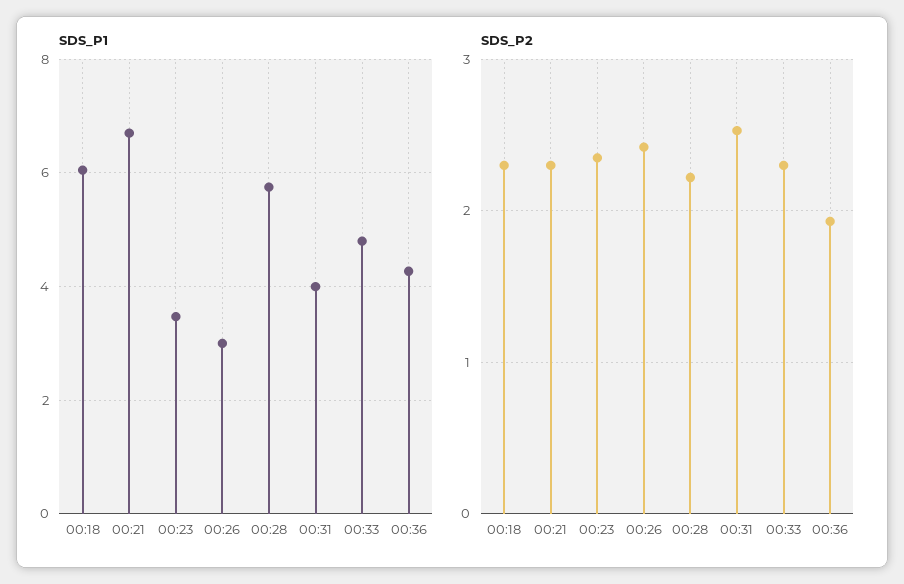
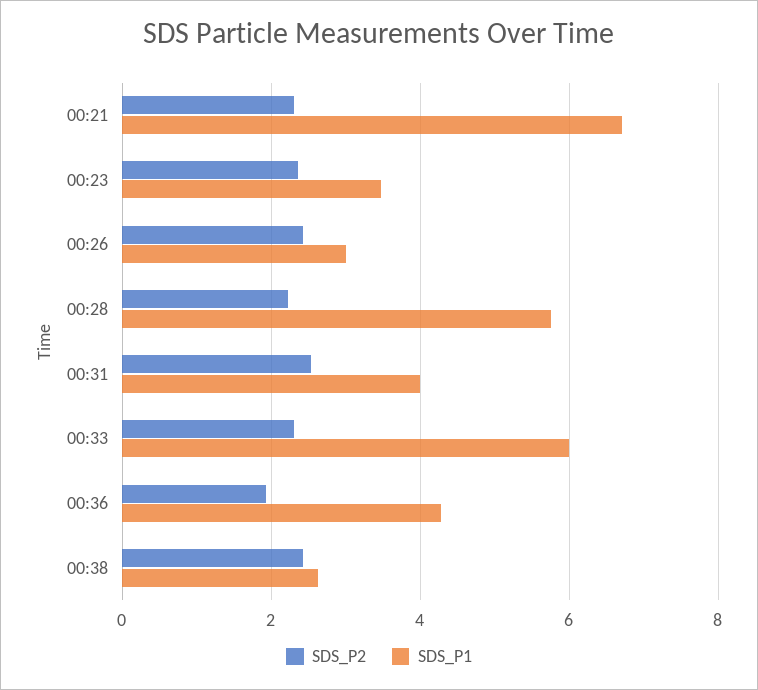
SDS_P1, 00:18: 6 -> none
SDS_P1, 00:33: 4.8 -> 6
SDS_P2, 00:18: 2.3 -> none
SDS_P2, 00:38: none -> 2.4
SDS_P1, 00:38: none -> 2.6

